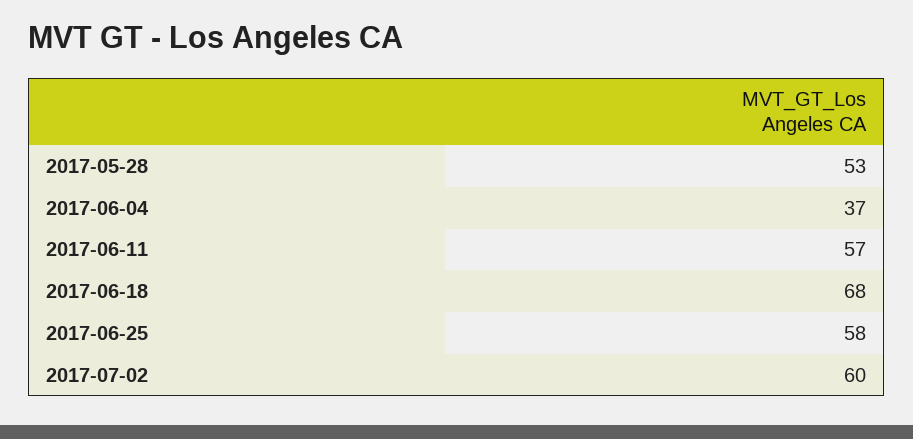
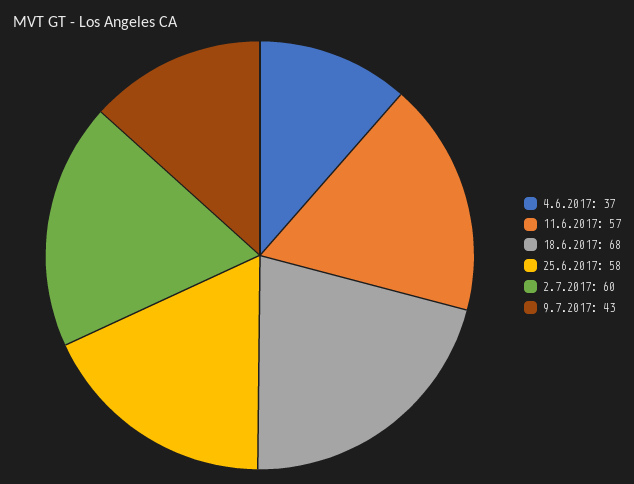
2017-05-28: 53 -> none
9.7.2017: none -> 43

